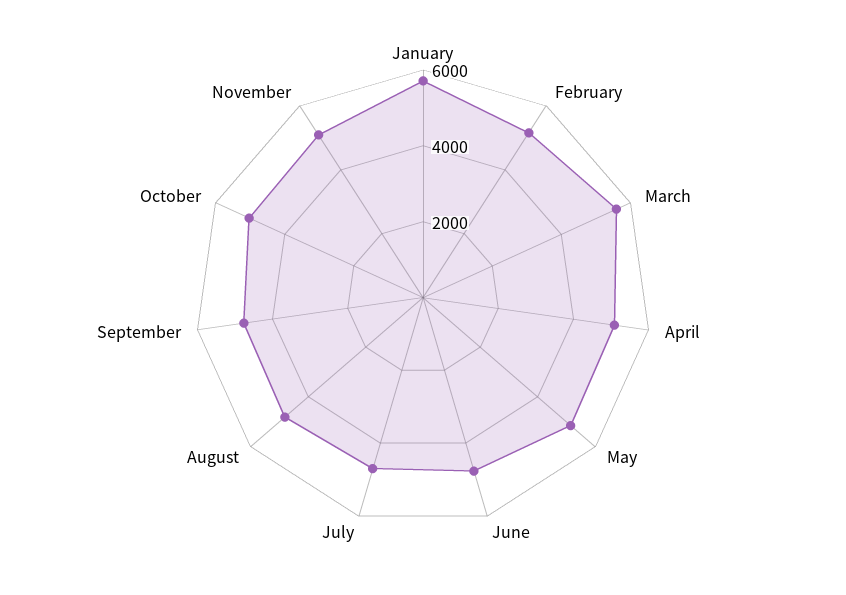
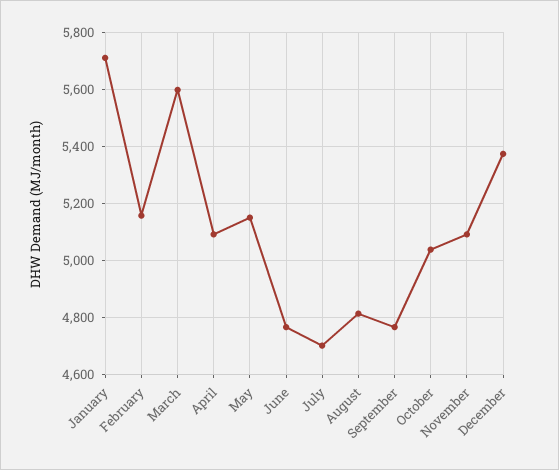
December: none -> 5375

